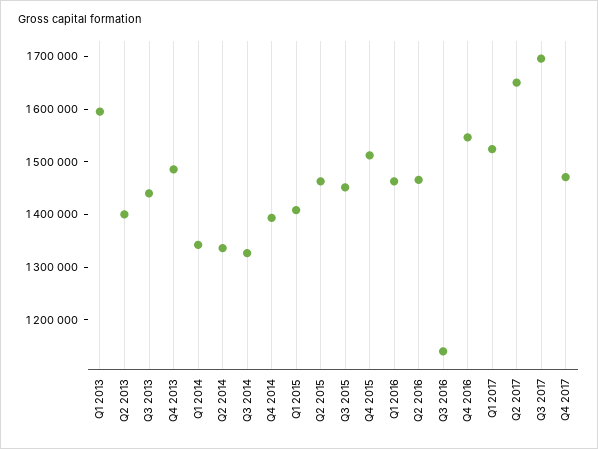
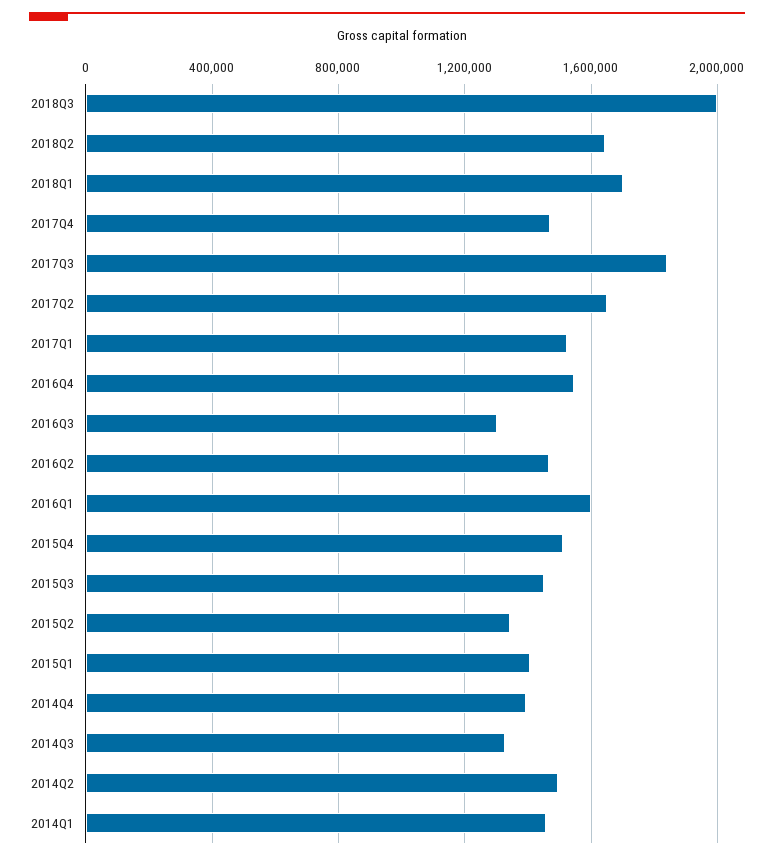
Q1 2013: 1600000 -> none
Q2 2013: 1400000 -> none
Q3 2013: 1440000 -> none
Q4 2013: 1480000 -> none
Q1 2014: 1340000 -> 1450000
Q2 2014: 1340000 -> 1500000
Q2 2015: 1460000 -> 1350000
Q1 2016: 1460000 -> 1600000
Q3 2016: 1140000 -> 1300000
Q3 2017: 1700000 -> 1850000
2018Q3: none -> 2000000
2018Q2: none -> 1650000
2018Q1: none -> 1700000

